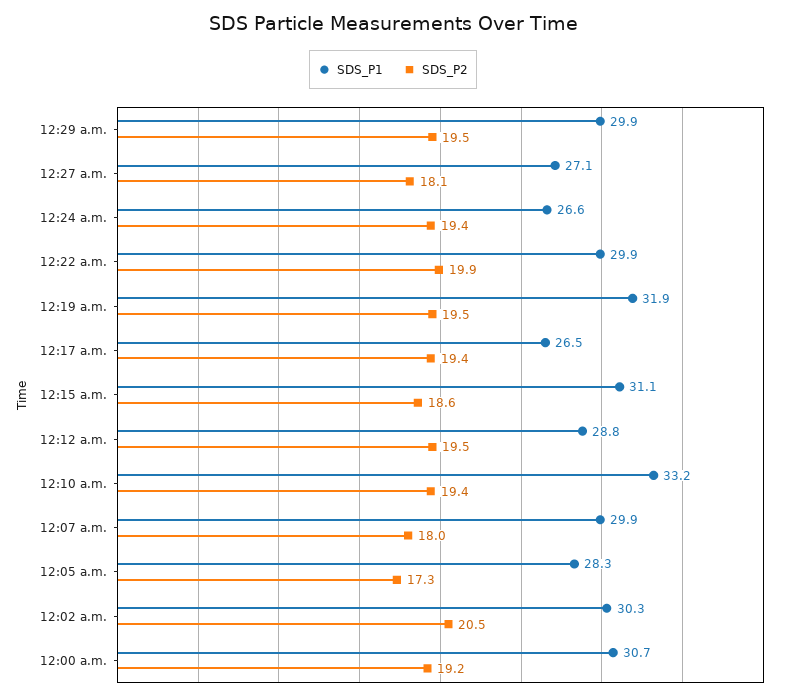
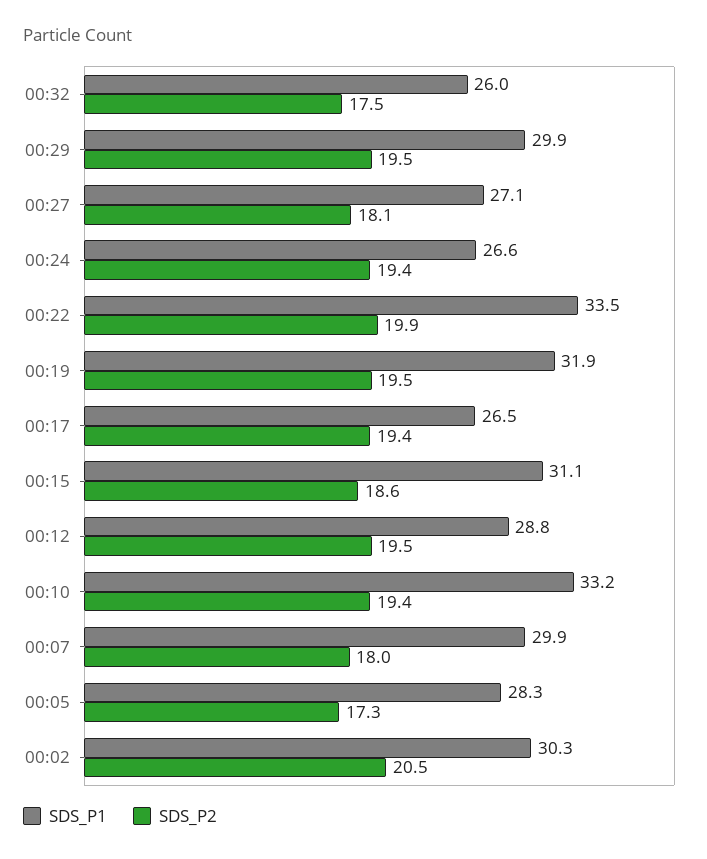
SDS_P1, 12:22 a.m.: 29.9 -> 33.5
SDS_P1, 12:00 a.m.: 30.7 -> none
SDS_P2, 12:00 a.m.: 19.2 -> none
SDS_P1, 00:32: none -> 26
SDS_P2, 00:32: none -> 17.5

